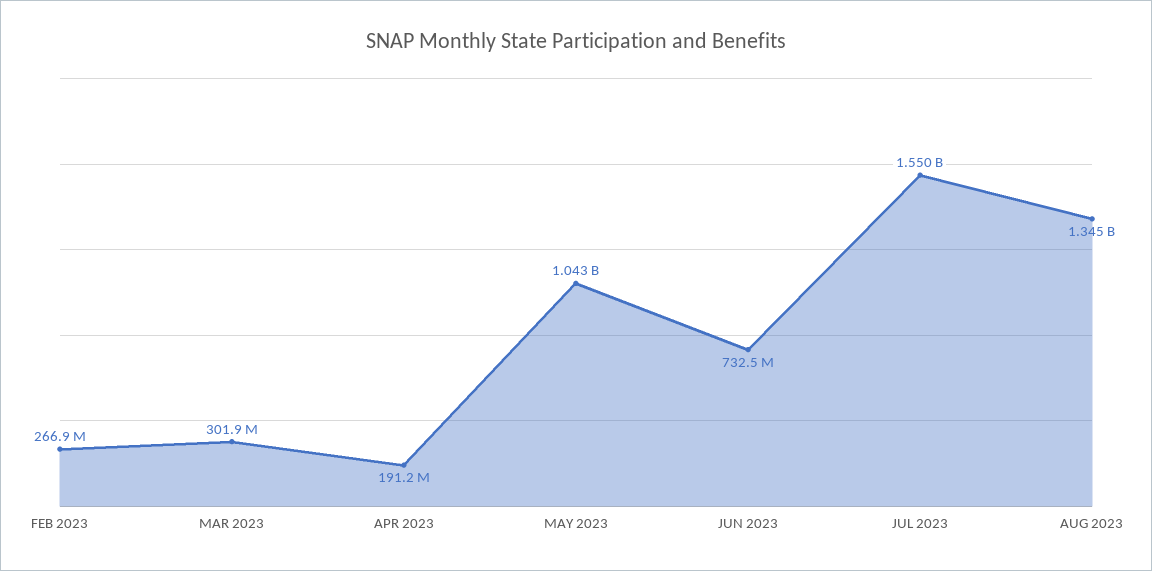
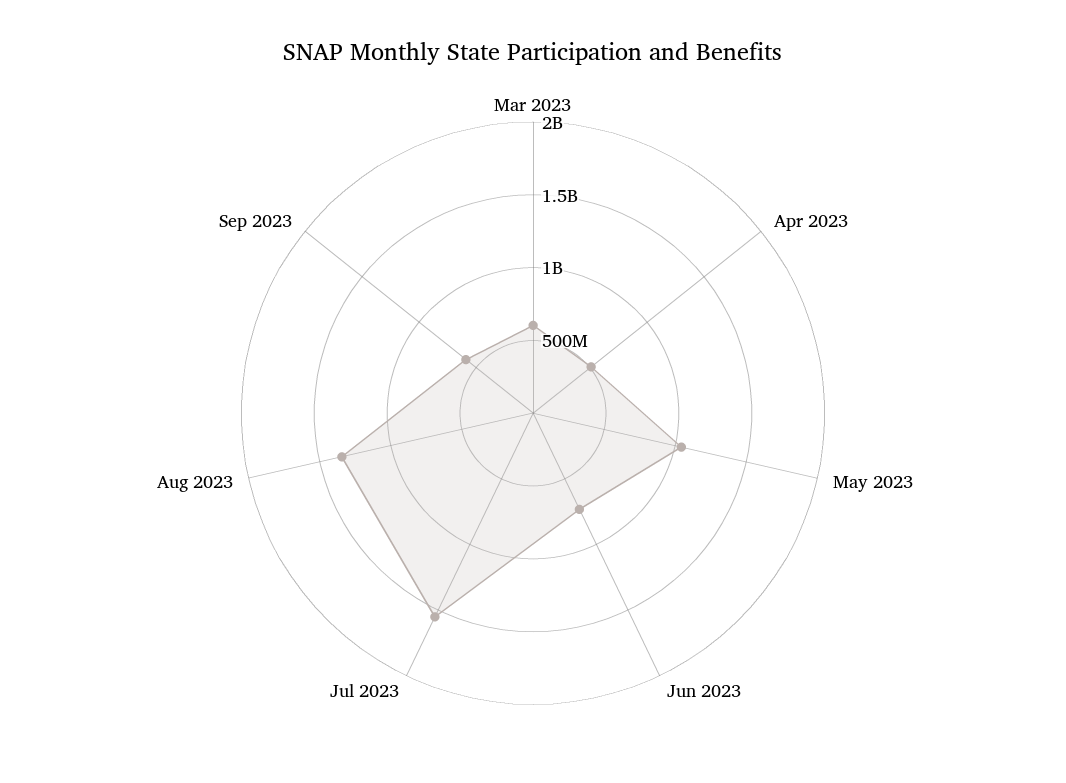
FEB 2023: 266900000 -> none
MAR 2023: 301900000 -> 600000000
APR 2023: 191200000 -> 500000000
Sep 2023: none -> 600000000

